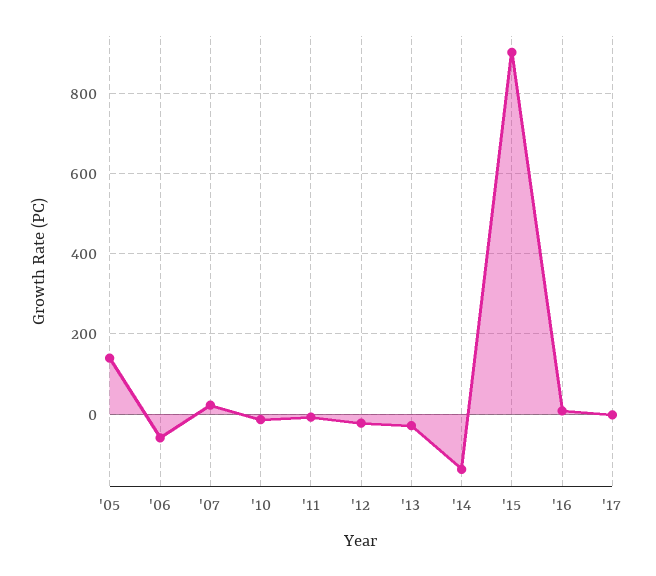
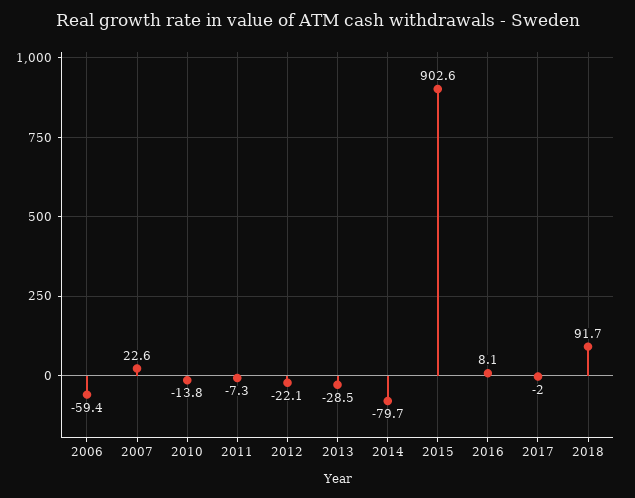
'05: 140 -> none
'14: -140 -> -79.7
2018: none -> 91.7

